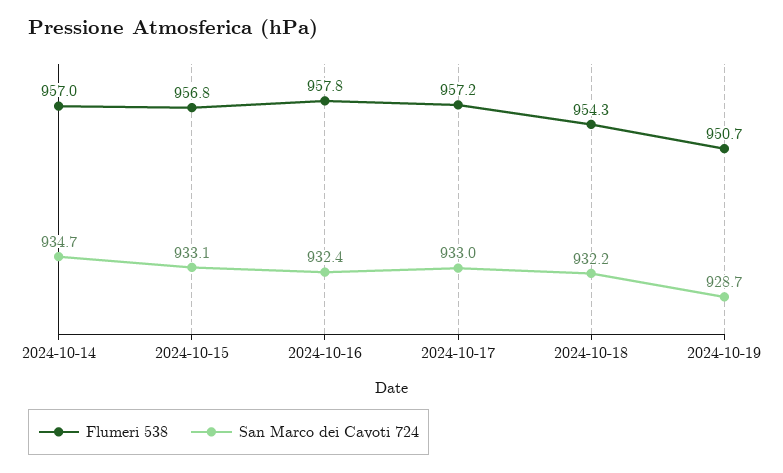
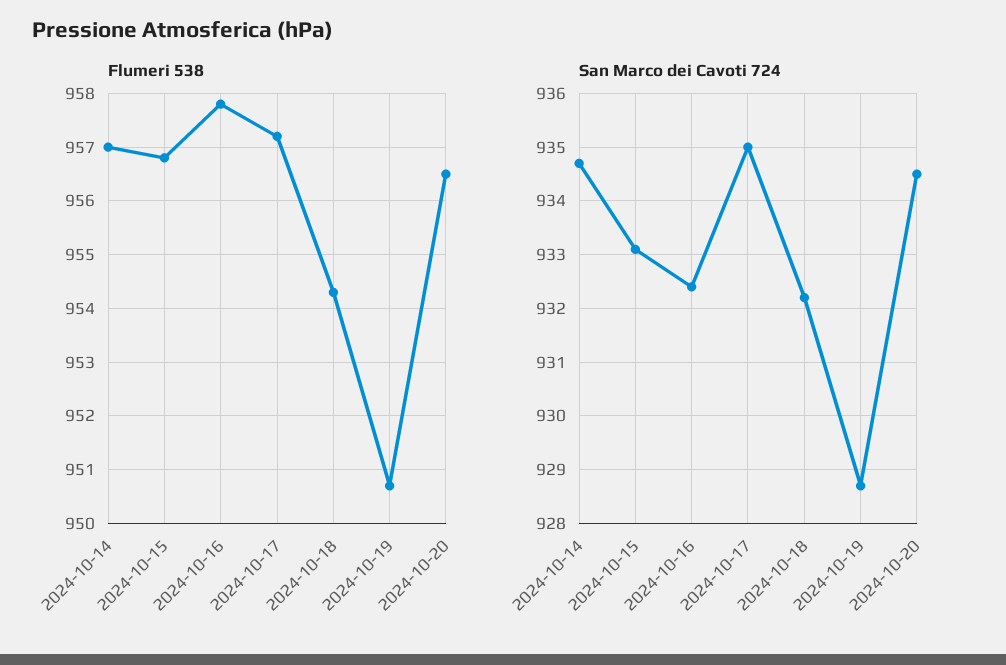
San Marco dei Cavoti 724, 2024-10-17: 933 -> 935
Flumeri 538, 2024-10-20: none -> 956.5
San Marco dei Cavoti 724, 2024-10-20: none -> 934.5

